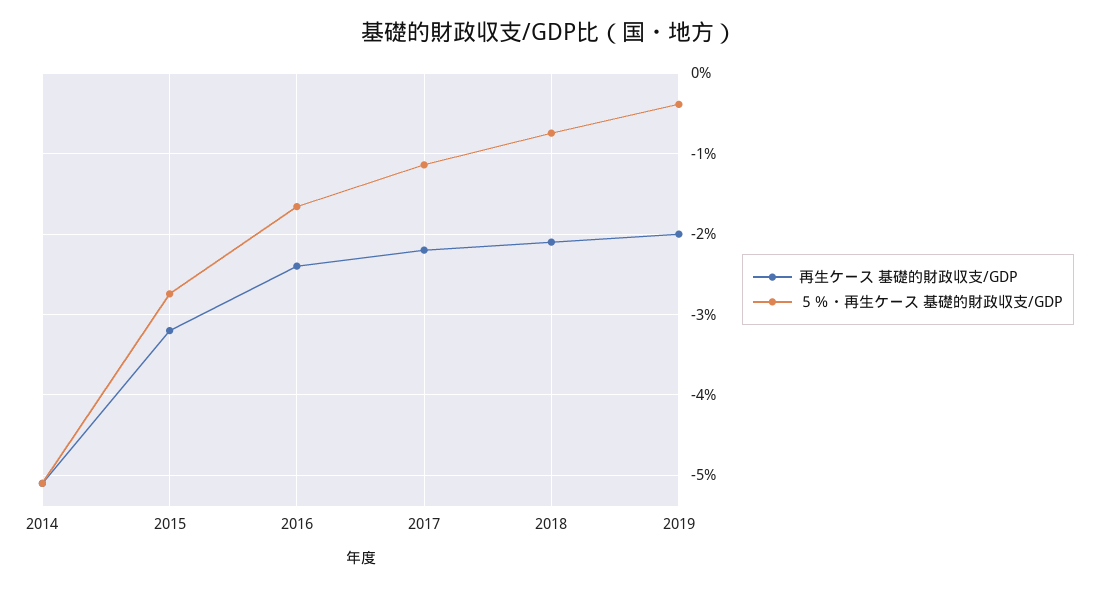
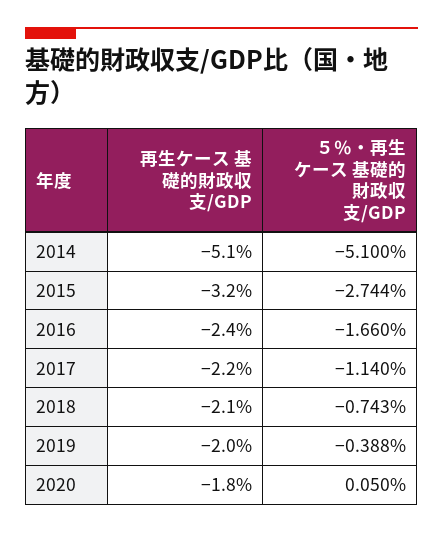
再生ケース 基礎的財政収支/GDP, 2020: none -> -1.8
５％・再生ケース 基礎的財政収支/GDP, 2020: none -> 0.05

